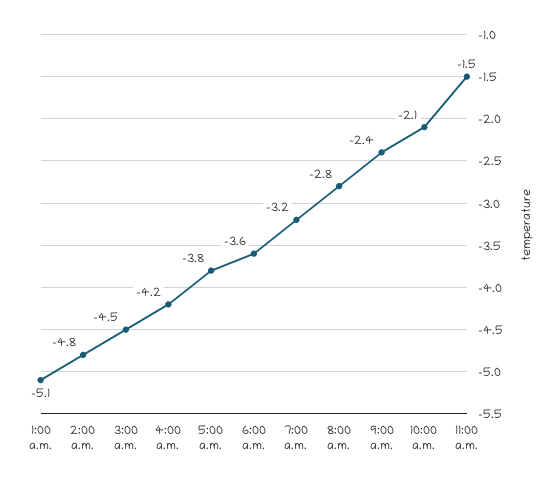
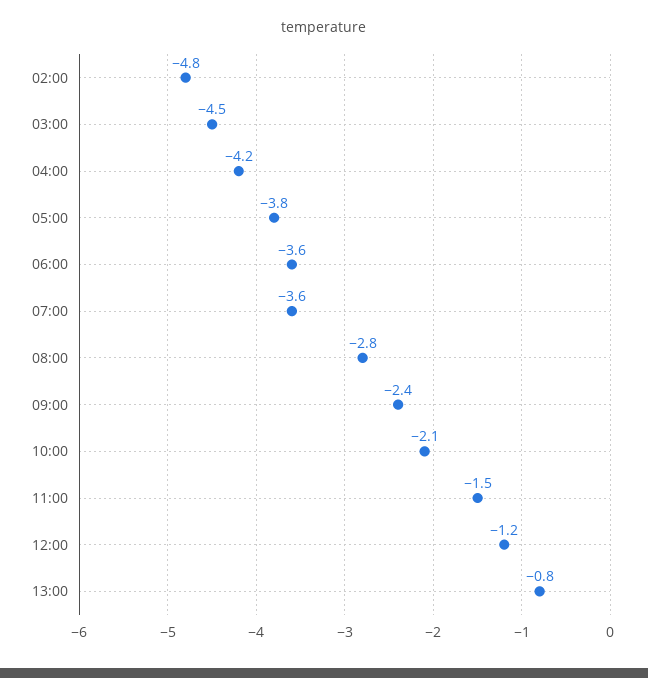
1:00 a.m.: -5.1 -> none
7:00 a.m.: -3.2 -> -3.6
12:00: none -> -1.2
13:00: none -> -0.8

